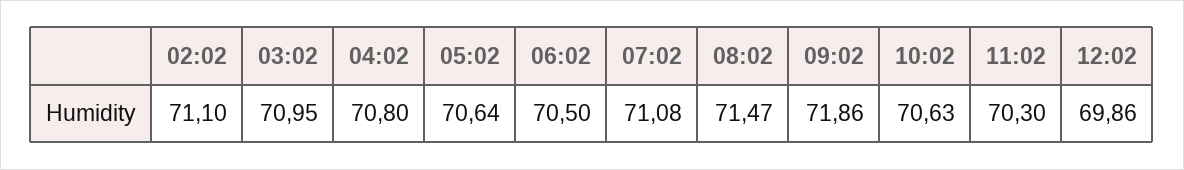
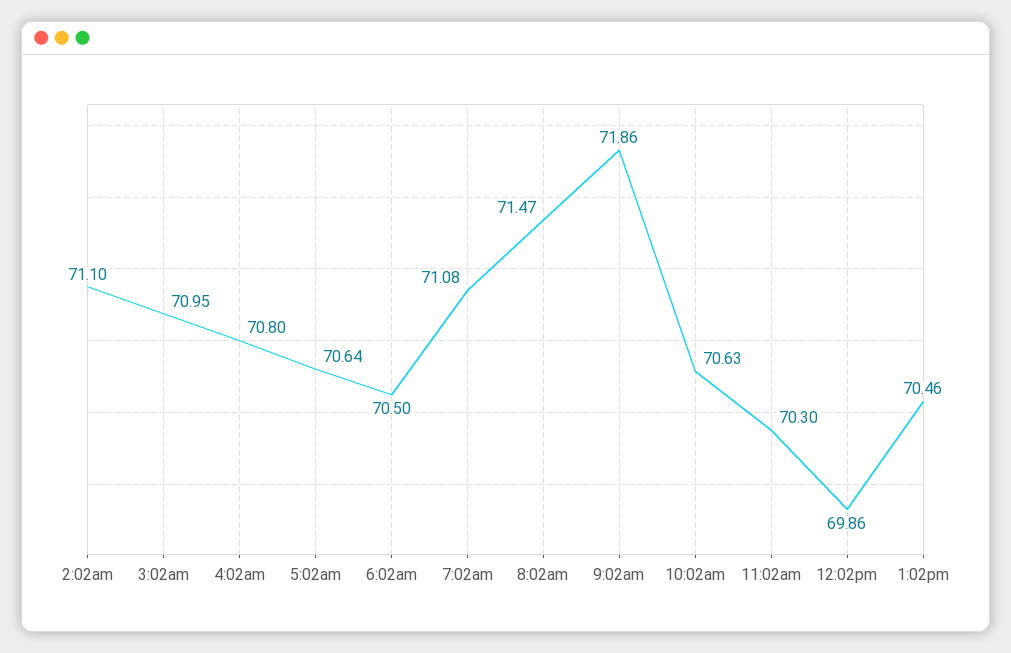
1:02pm: none -> 70.46

